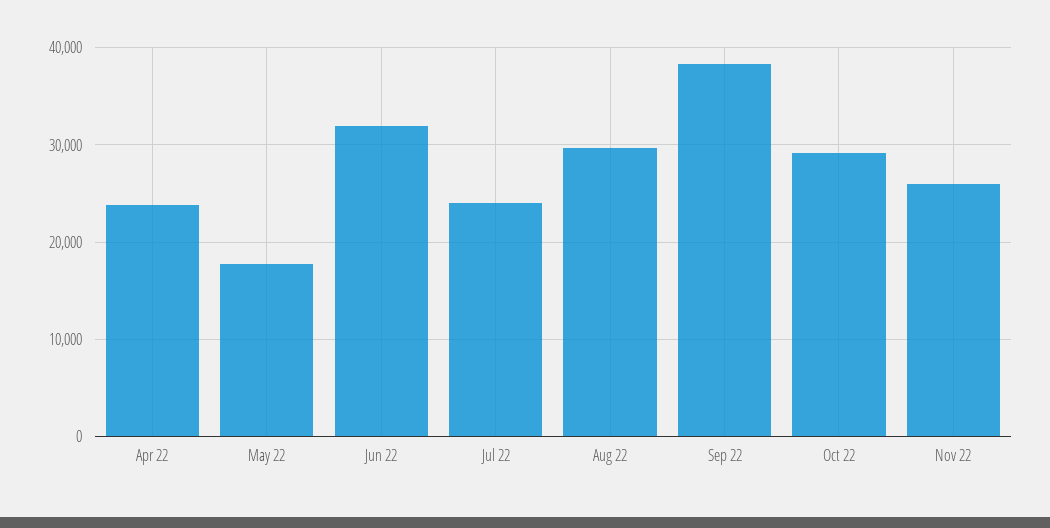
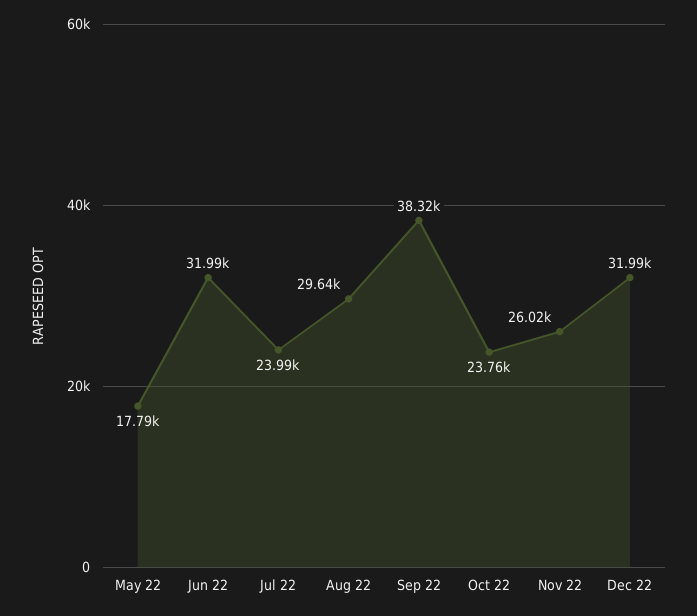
Apr 22: 24000 -> none
Oct 22: 29000 -> 23760
Dec 22: none -> 31990

